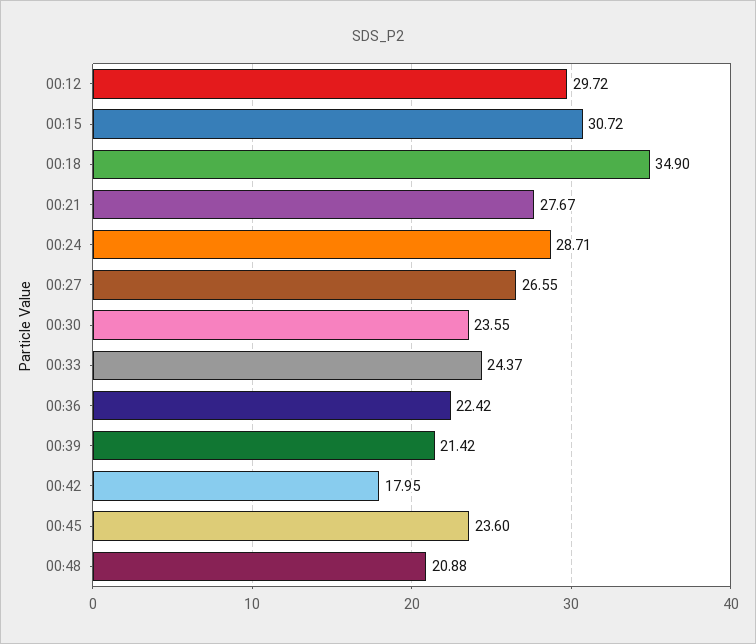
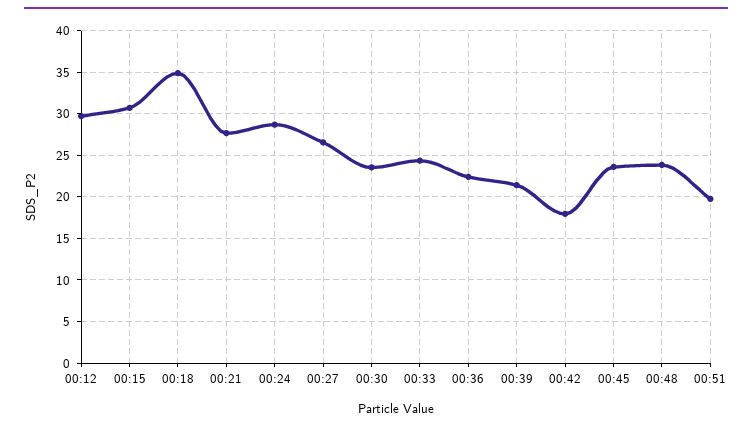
00:48: 20.88 -> 24
00:51: none -> 20

